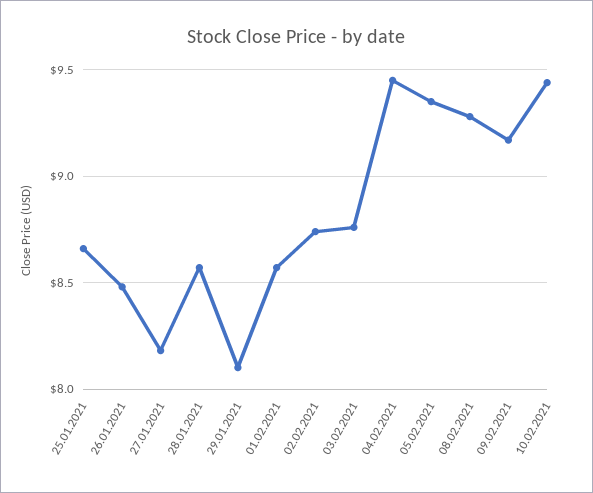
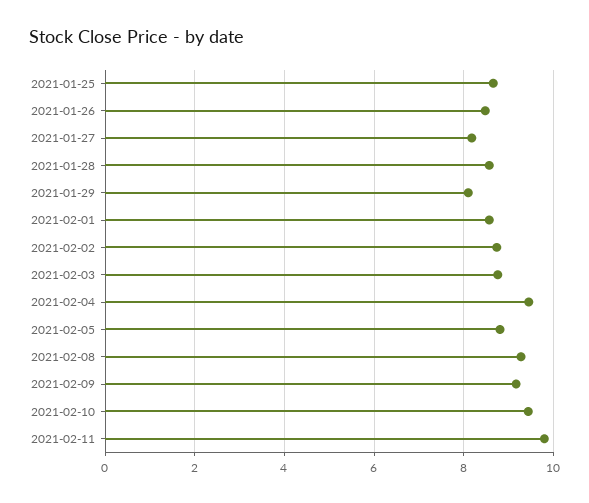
05.02.2021: 9.35 -> 8.8
2021-02-11: none -> 9.8

